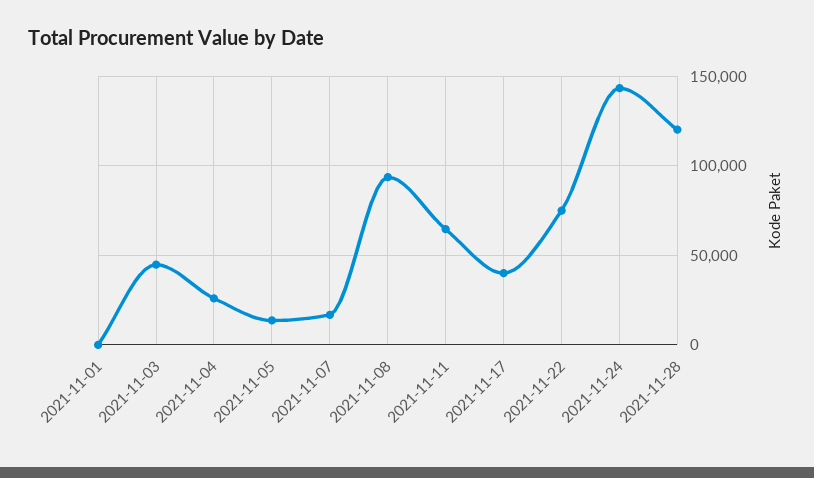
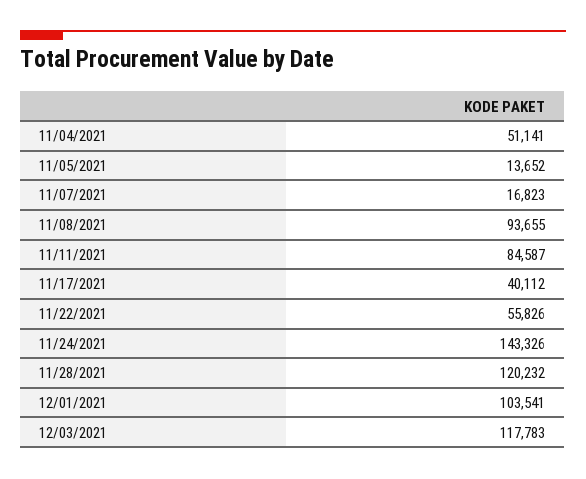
2021-11-01: 0 -> none
2021-11-03: 45000 -> none
2021-11-04: 25000 -> 51141
2021-11-11: 65000 -> 84587
2021-11-22: 75000 -> 55826
12/01/2021: none -> 103541
12/03/2021: none -> 117783

